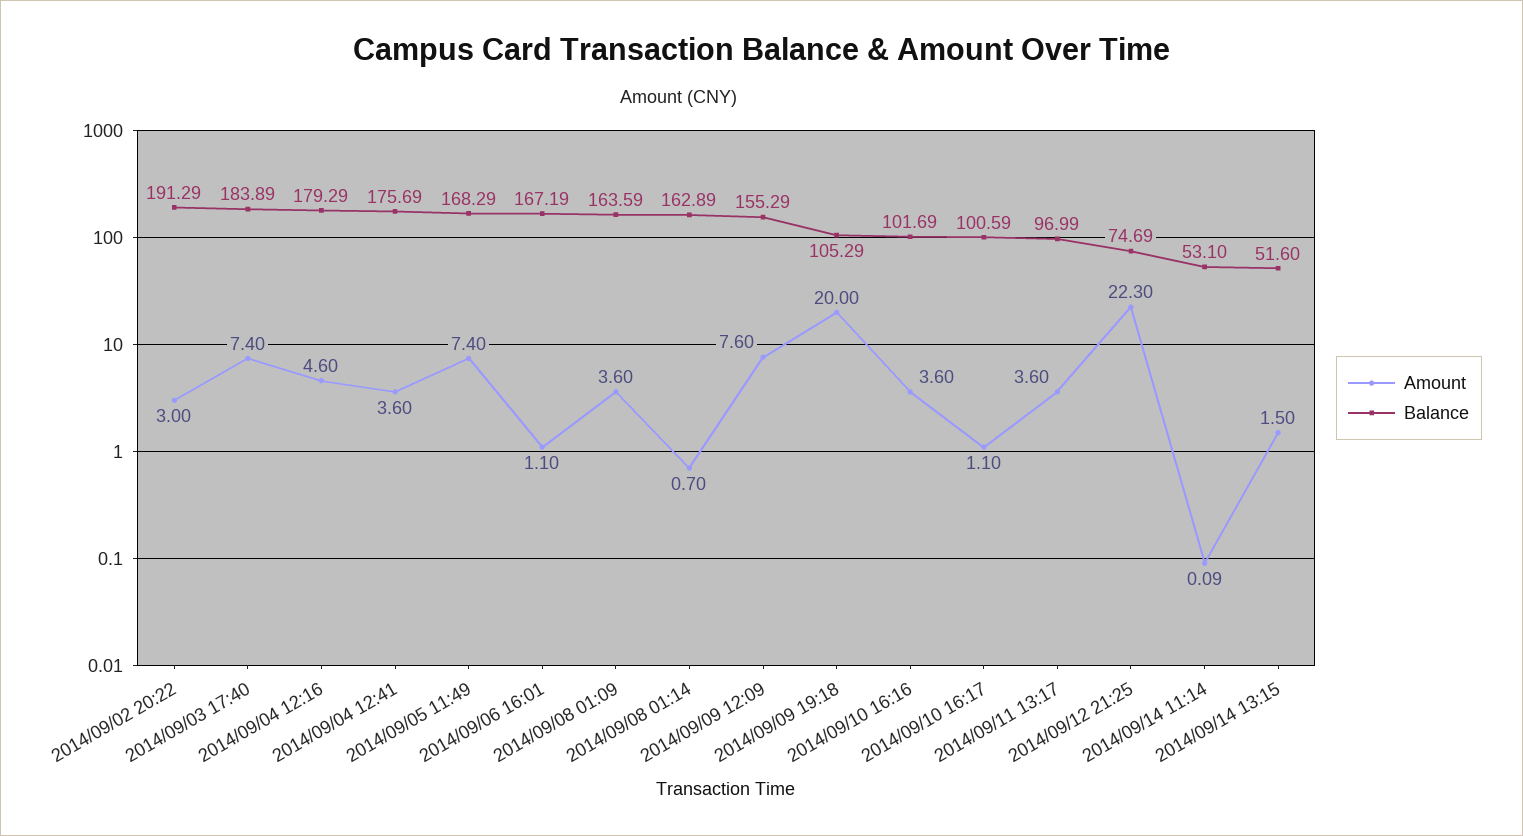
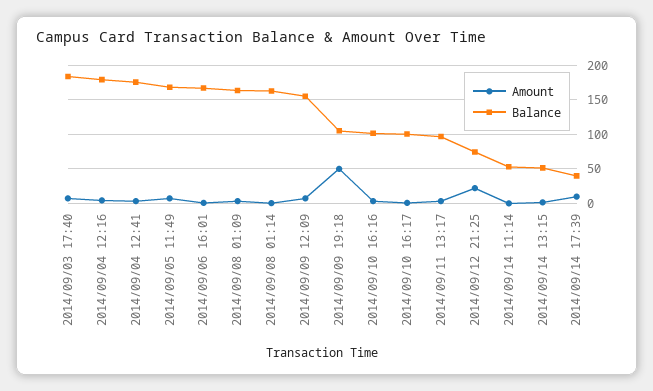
Amount, 2014/09/02 20:22: 3 -> none
Balance, 2014/09/02 20:22: 191.29 -> none
Amount, 2014/09/09 19:18: 20 -> 50
Amount, 2014/09/14 17:39: none -> 10
Balance, 2014/09/14 17:39: none -> 40

